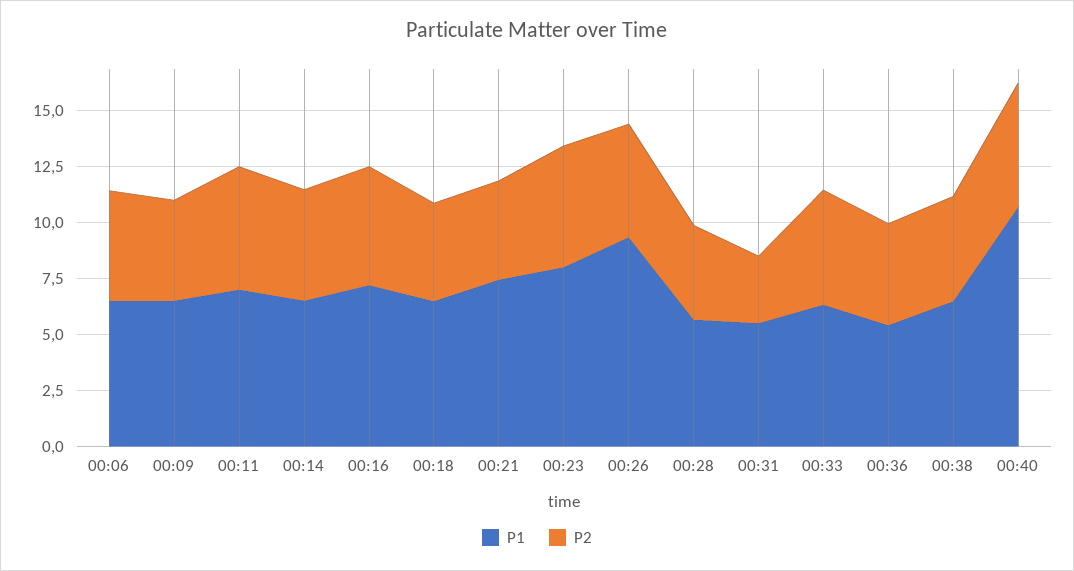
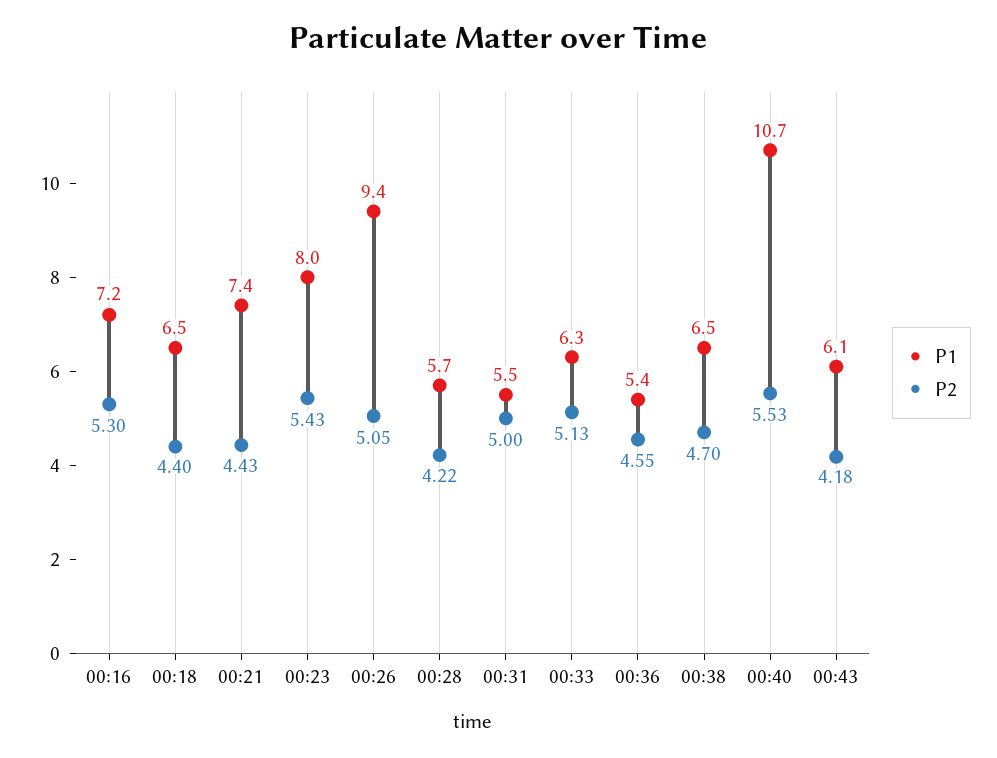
P1, 00:06: 6.5 -> none
P2, 00:06: 5 -> none
P1, 00:09: 6.5 -> none
P2, 00:09: 4.5 -> none
P1, 00:11: 7 -> none
P2, 00:11: 5.5 -> none
P1, 00:14: 6.5 -> none
P2, 00:14: 5 -> none
P2, 00:31: 3 -> 5
P1, 00:43: none -> 6.1
P2, 00:43: none -> 4.18

